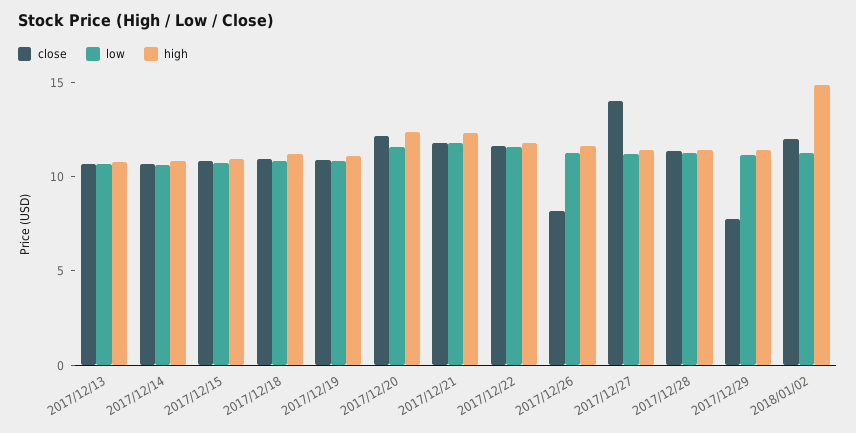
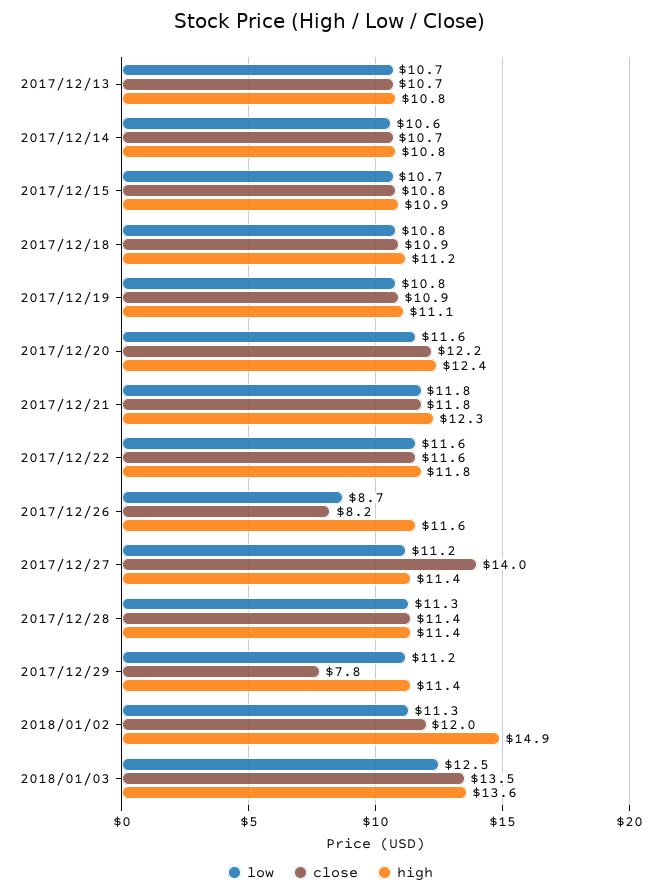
low, 2017/12/26: 11 -> 8.7
low, 2018/01/03: none -> 12.5
close, 2018/01/03: none -> 13.5
high, 2018/01/03: none -> 13.6

